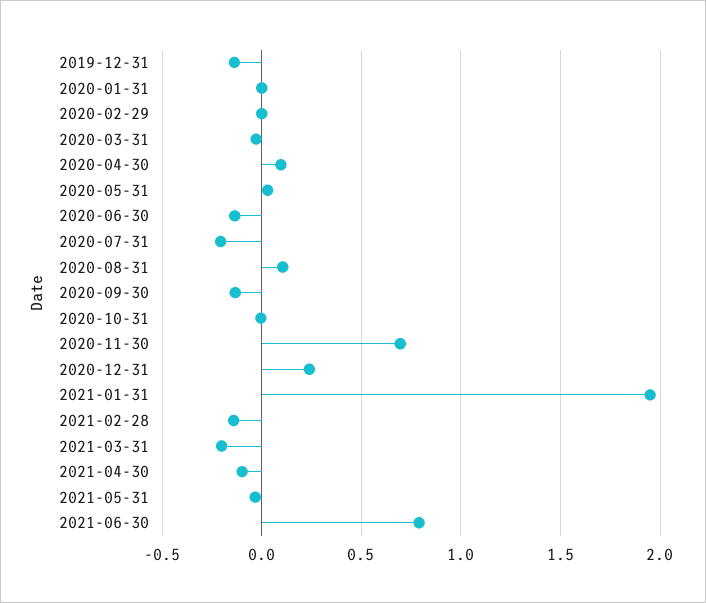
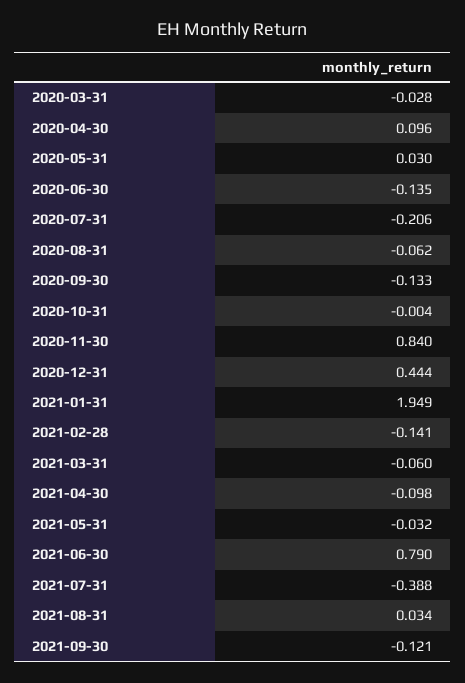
2019-12-31: -0.15 -> none
2020-01-31: 0 -> none
2020-02-29: 0 -> none
2020-08-31: 0.1 -> -0.062
2020-11-30: 0.7 -> 0.84
2020-12-31: 0.25 -> 0.444
2021-03-31: -0.2 -> -0.06
2021-07-31: none -> -0.388
2021-08-31: none -> 0.034
2021-09-30: none -> -0.121

